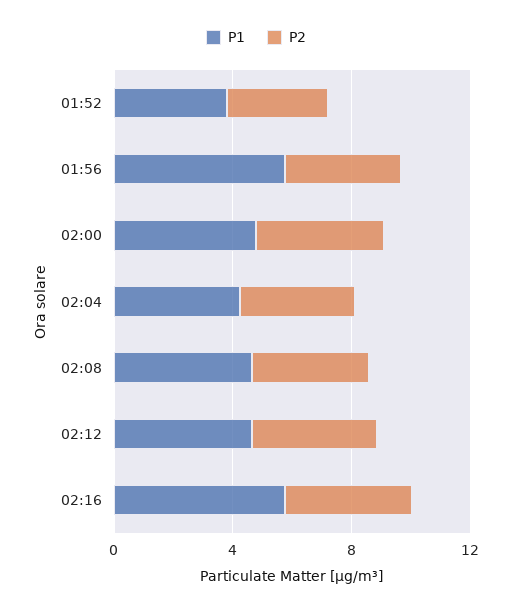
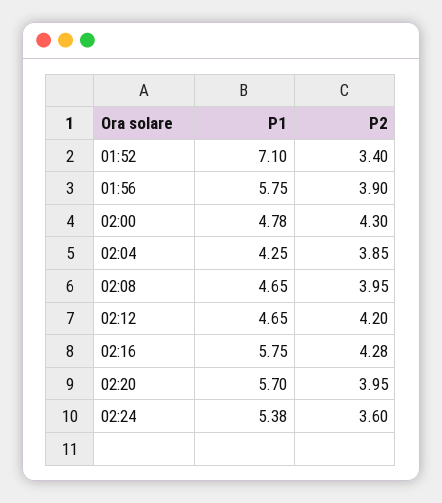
P1, 01:52: 4 -> 7.1
P1, 02:20: none -> 5.7
P2, 02:20: none -> 3.95
P1, 02:24: none -> 5.38
P2, 02:24: none -> 3.6

